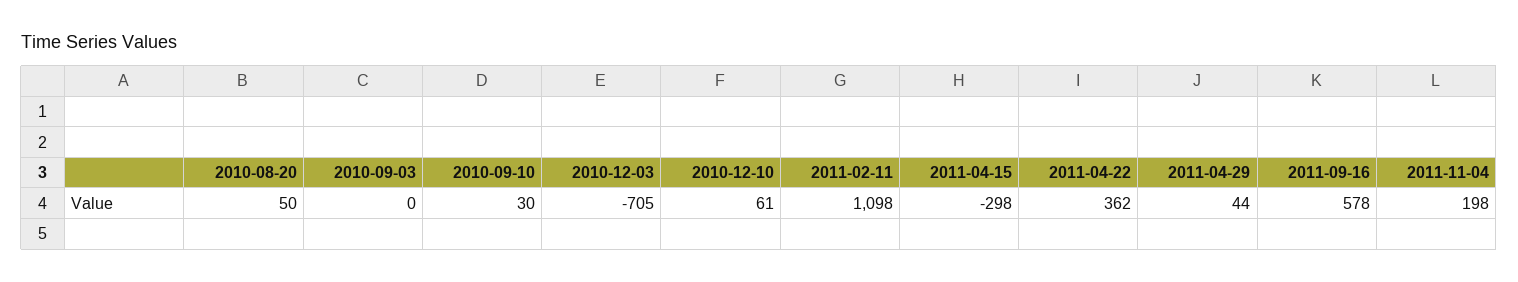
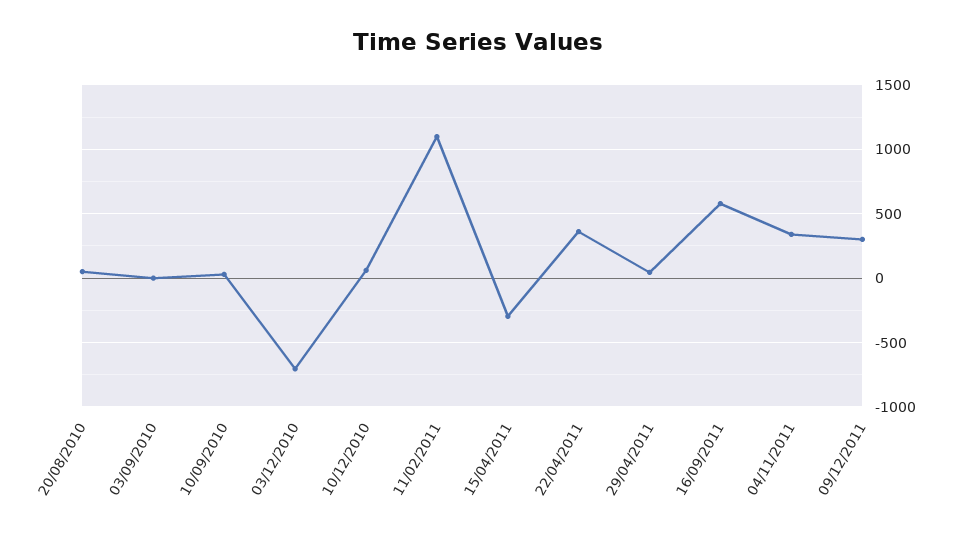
2011-11-04: 198 -> 350
09/12/2011: none -> 300

